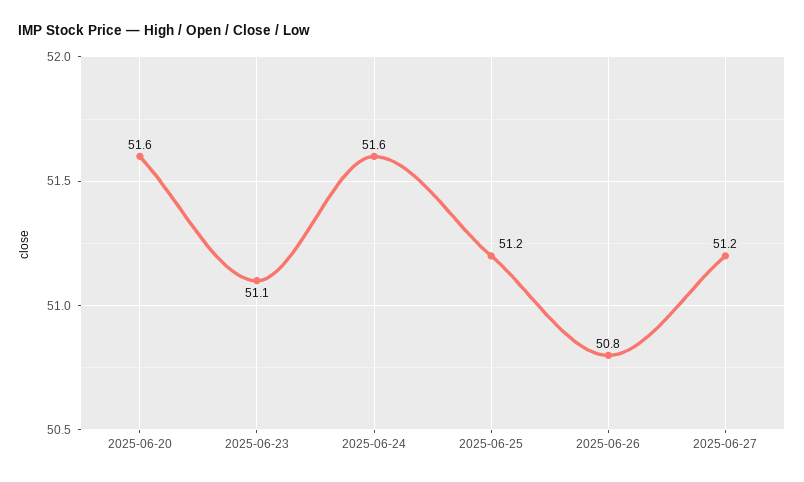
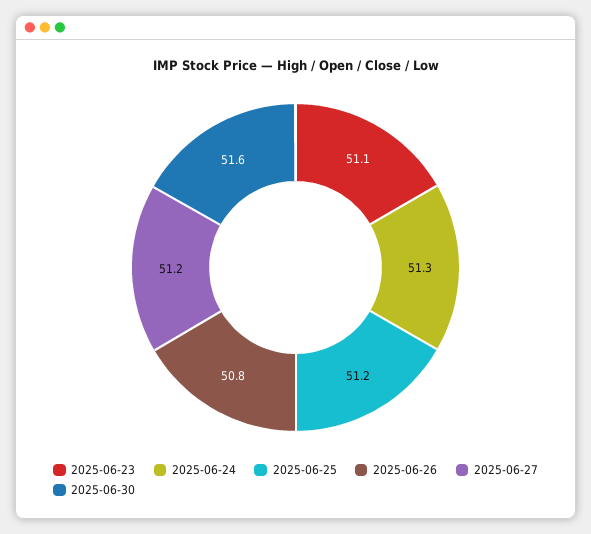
2025-06-20: 51.6 -> none
2025-06-24: 51.6 -> 51.3
2025-06-30: none -> 51.6

